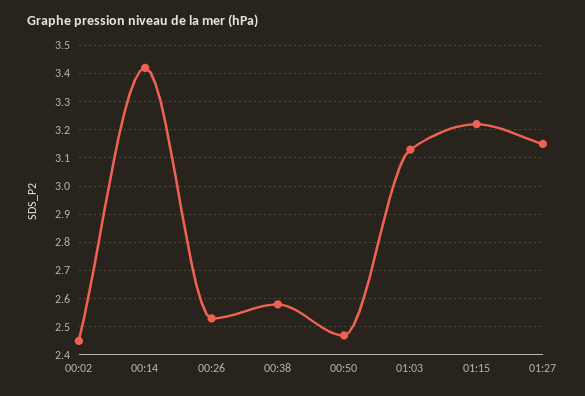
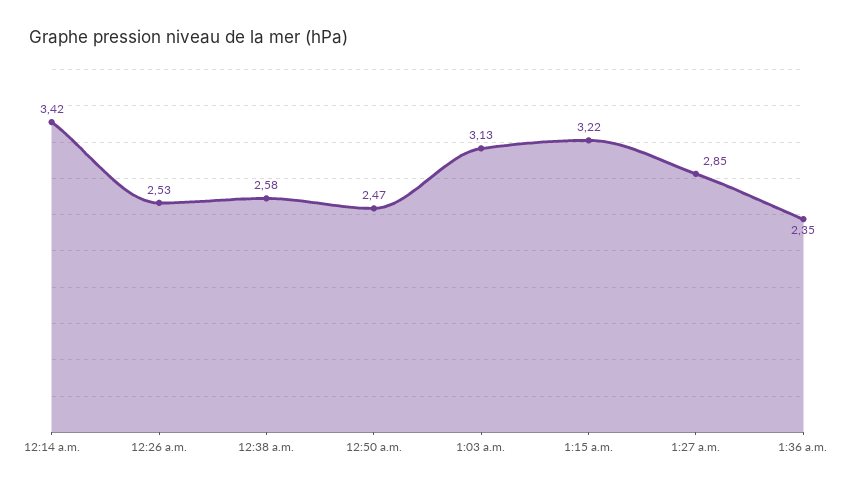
00:02: 2.45 -> none
01:27: 3.15 -> 2.85
1:36 a.m.: none -> 2.35

